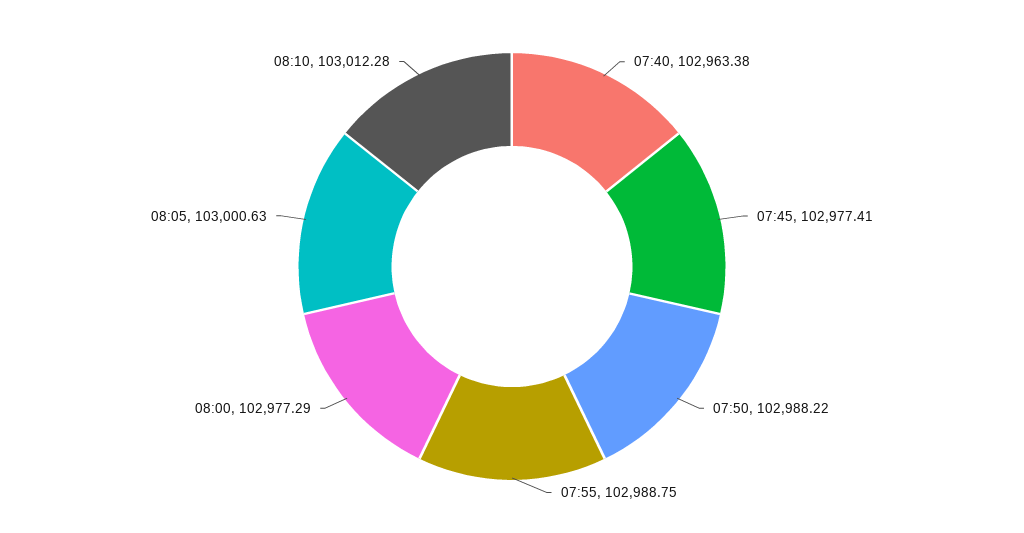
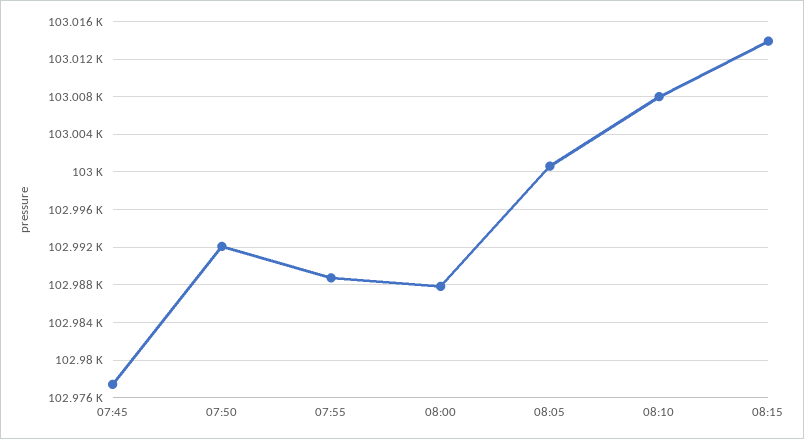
07:40: 102963.38 -> none
07:50: 102988.22 -> 102992
08:00: 102977.29 -> 102988
08:10: 103012.28 -> 103008
08:15: none -> 103014

